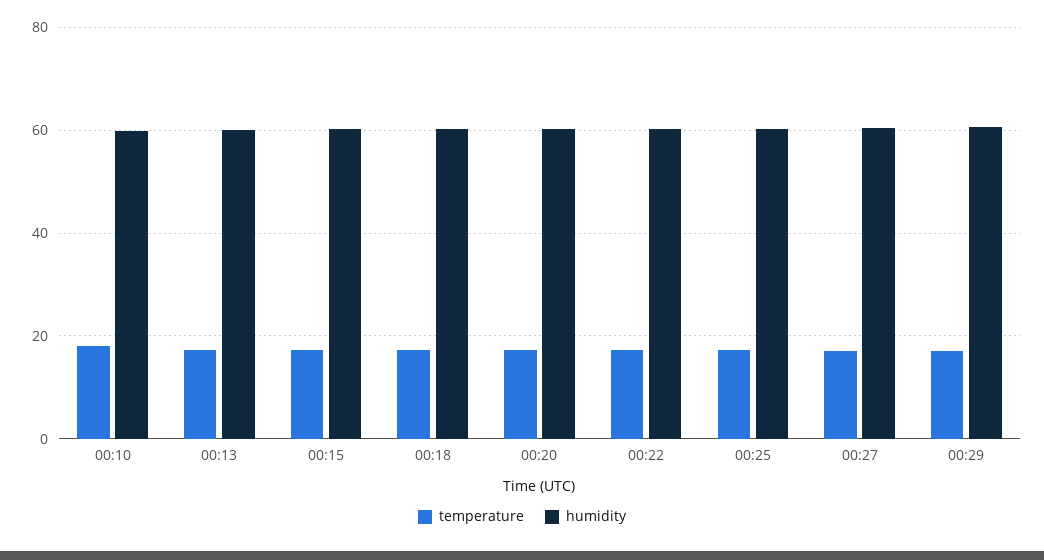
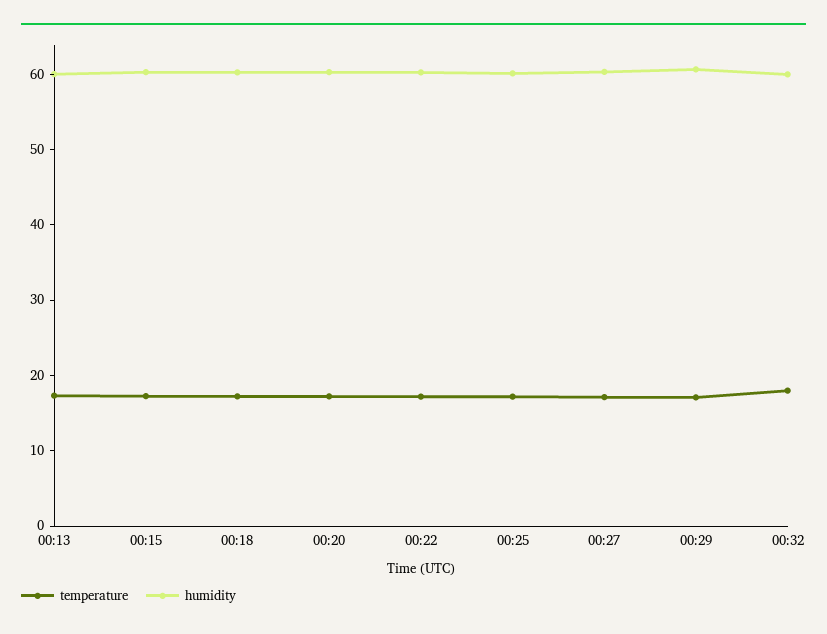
temperature, 00:10: 18 -> none
humidity, 00:10: 60 -> none
temperature, 00:32: none -> 18
humidity, 00:32: none -> 60

